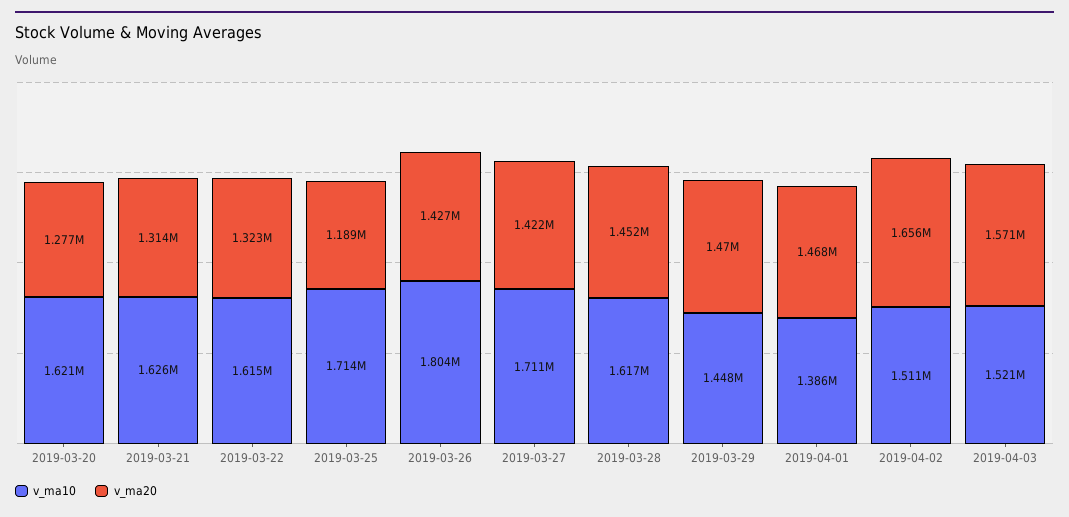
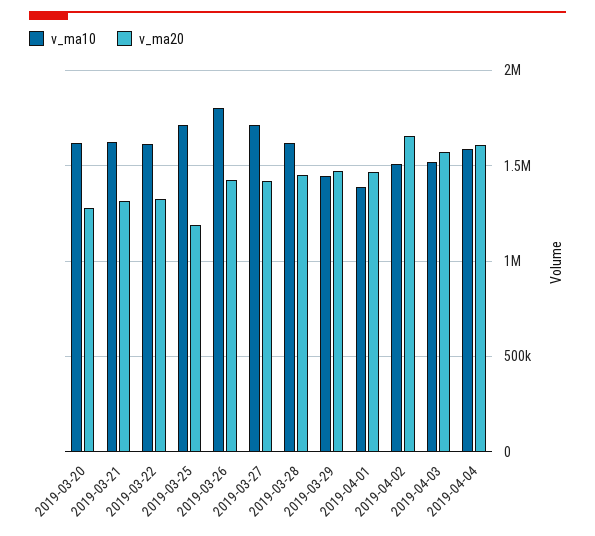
v_ma10, 2019-04-04: none -> 1600000
v_ma20, 2019-04-04: none -> 1600000

